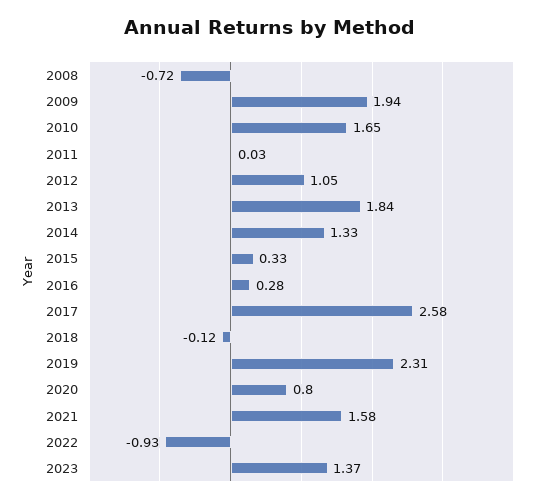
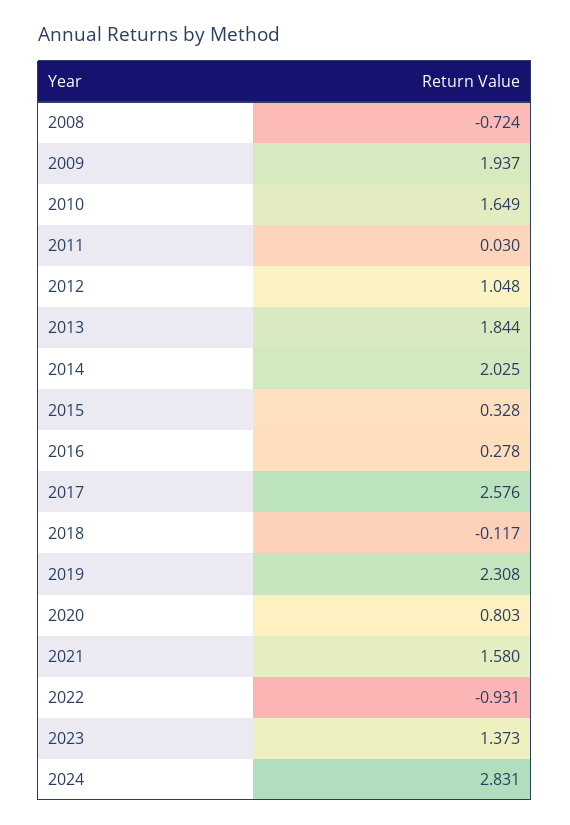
2014: 1.33 -> 2.025
2024: none -> 2.831

